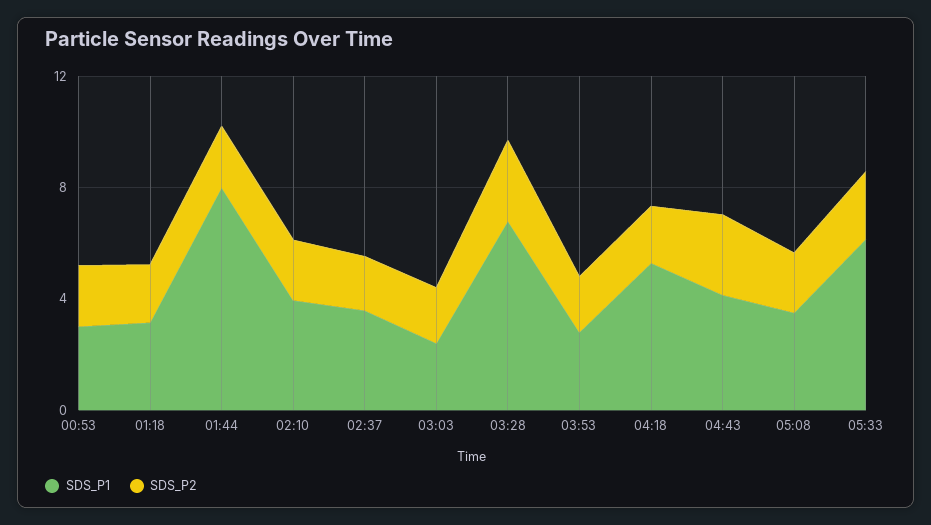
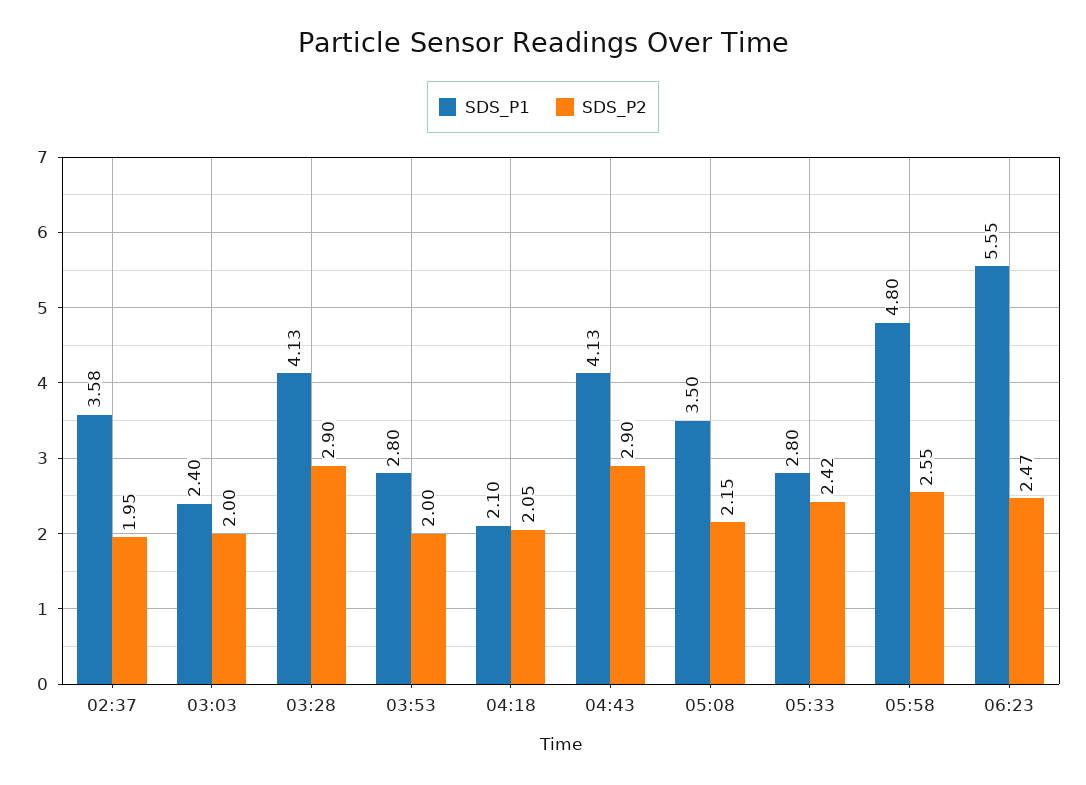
SDS_P1, 00:53: 3 -> none
SDS_P2, 00:53: 2 -> none
SDS_P1, 01:18: 3 -> none
SDS_P2, 01:18: 2 -> none
SDS_P1, 01:44: 8 -> none
SDS_P2, 01:44: 2 -> none
SDS_P1, 02:10: 4 -> none
SDS_P2, 02:10: 2 -> none
SDS_P1, 03:28: 7 -> 4.13
SDS_P1, 04:18: 5 -> 2.1
SDS_P1, 05:33: 6 -> 2.8
SDS_P1, 05:58: none -> 4.8
SDS_P2, 05:58: none -> 2.55
SDS_P1, 06:23: none -> 5.55
SDS_P2, 06:23: none -> 2.47

